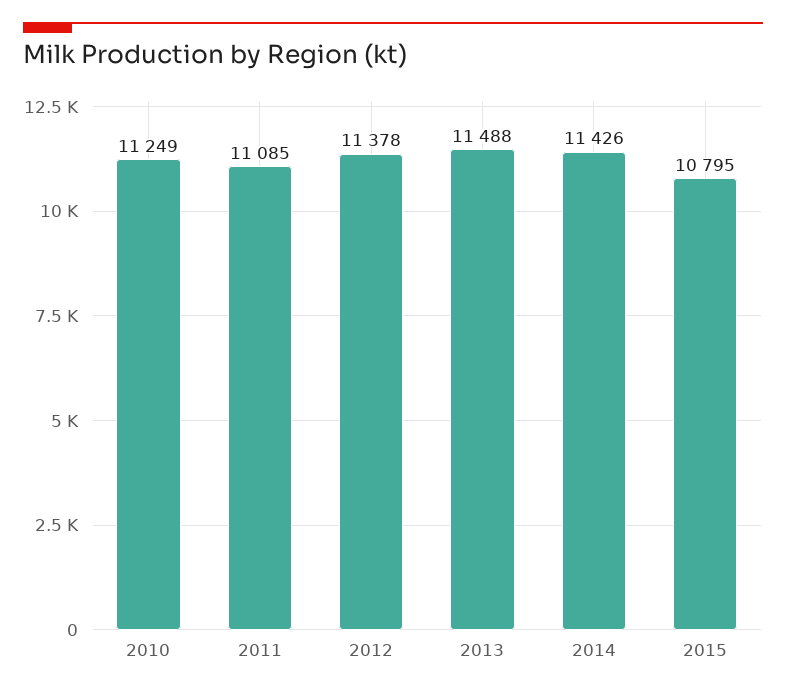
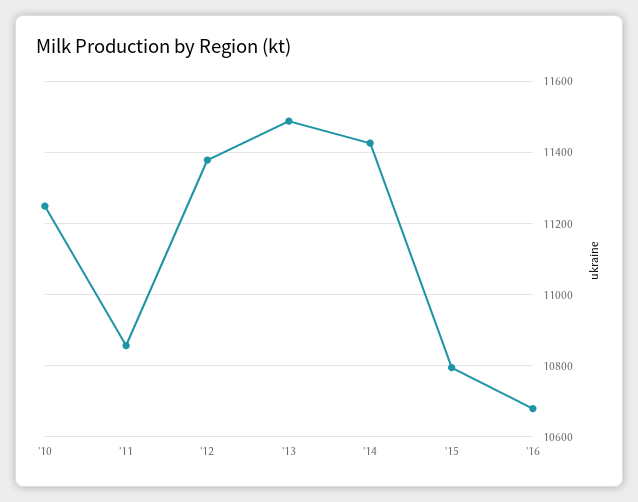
2011: 11085 -> 10860
'16: none -> 10680

